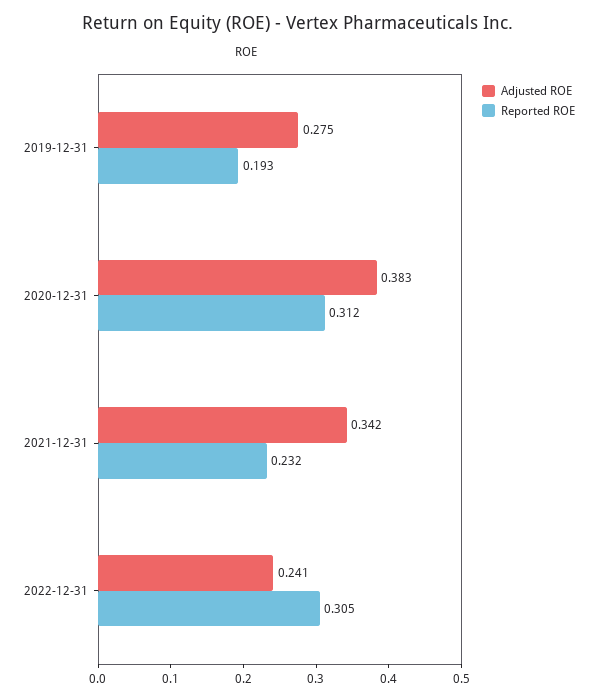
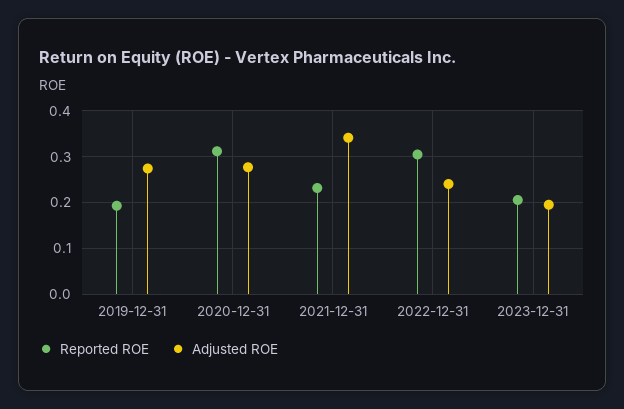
Adjusted ROE, 2020-12-31: 0.383 -> 0.28
Reported ROE, 2023-12-31: none -> 0.2
Adjusted ROE, 2023-12-31: none -> 0.2

